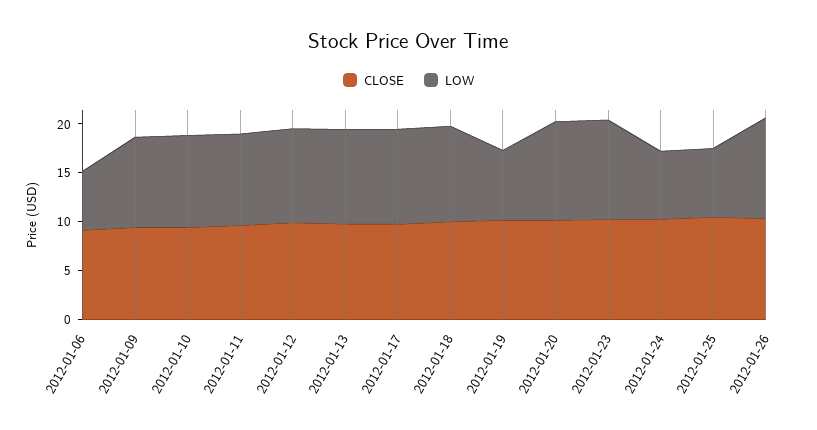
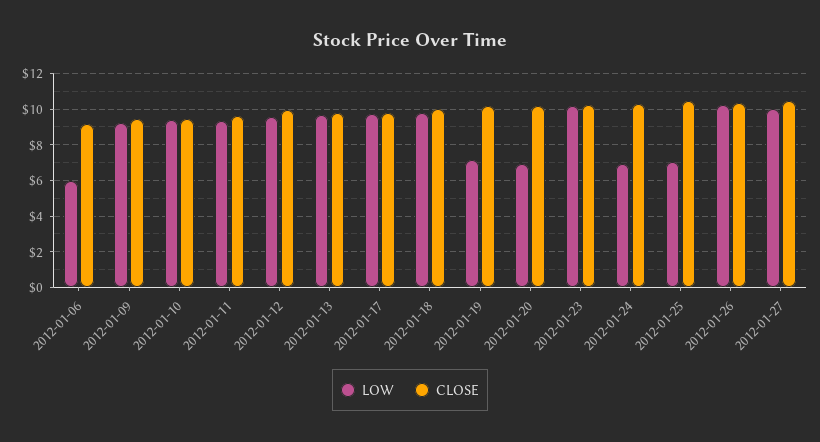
LOW, 2012-01-20: 10 -> 7
LOW, 2012-01-27: none -> 10
CLOSE, 2012-01-27: none -> 10.5

